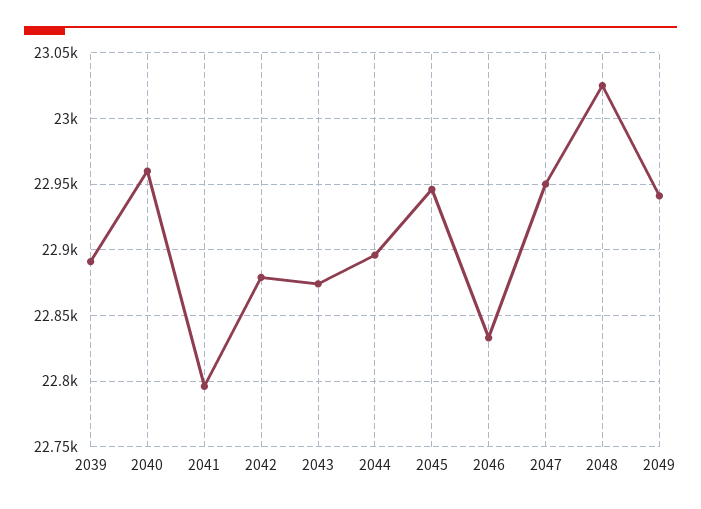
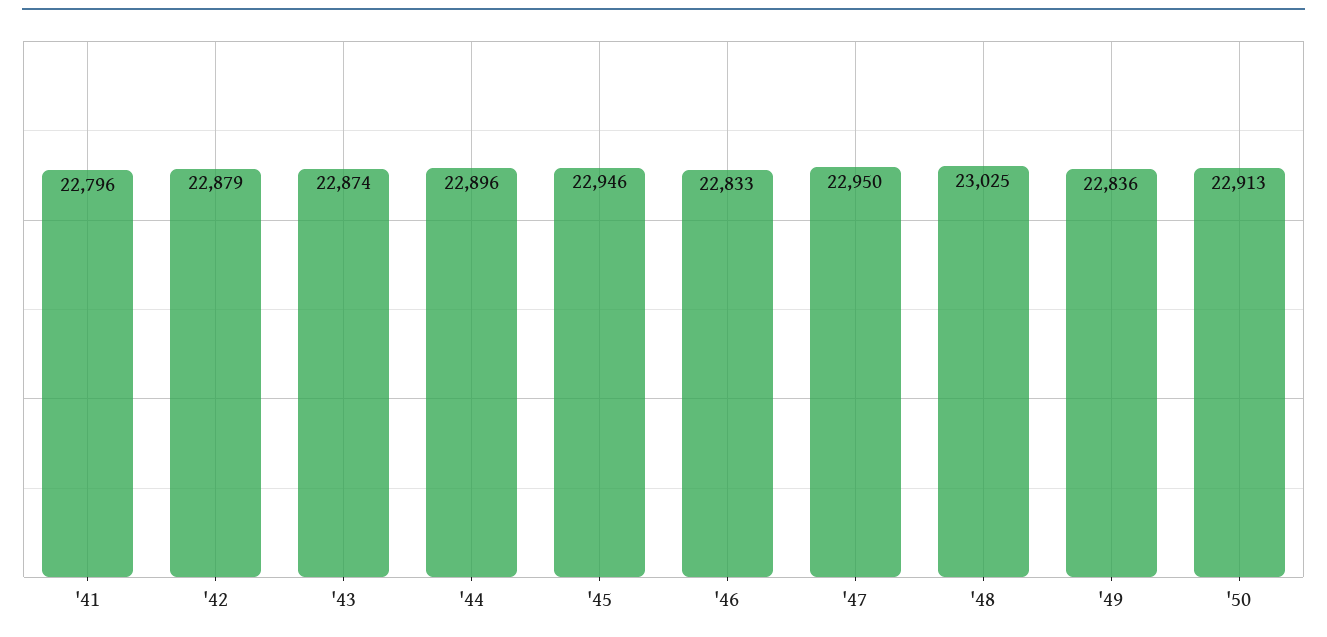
2039: 22890 -> none
2040: 22960 -> none
2049: 22940 -> 22836
'50: none -> 22913

